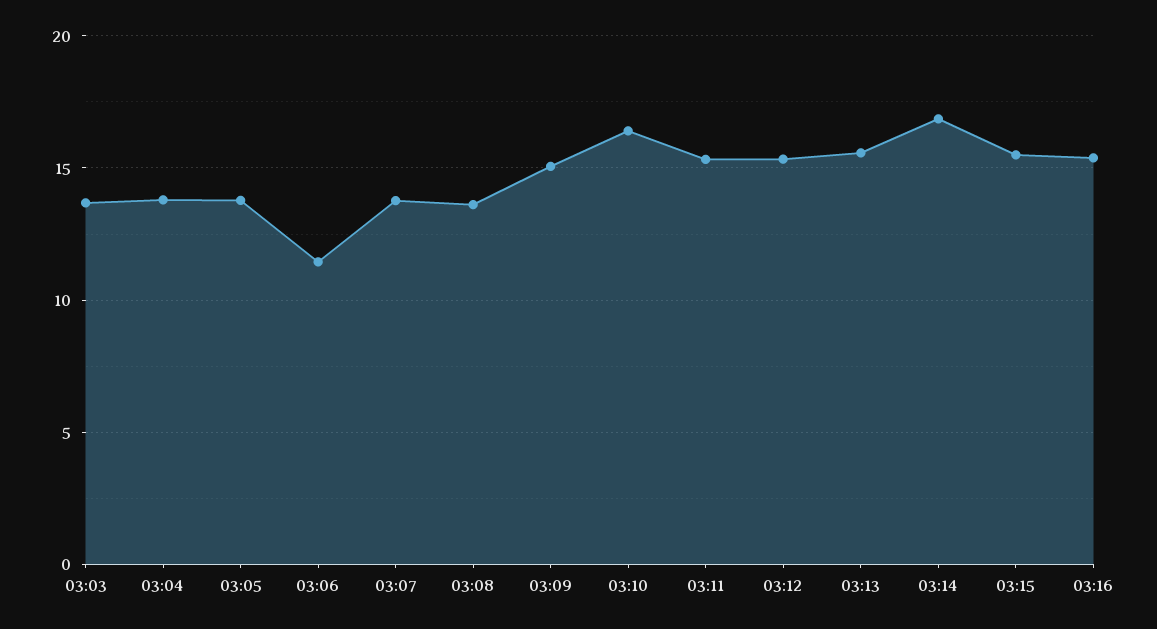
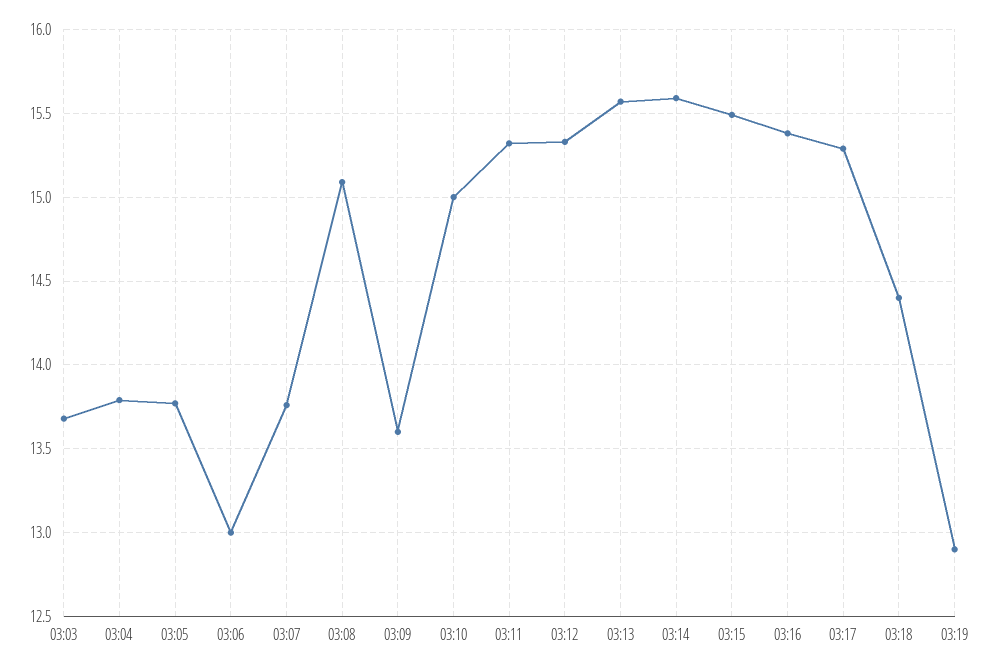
03:06: 11.5 -> 13
03:08: 13.5 -> 15.1
03:09: 15 -> 13.6
03:10: 16.5 -> 15
03:14: 17 -> 15.6
03:17: none -> 15.3
03:18: none -> 14.4
03:19: none -> 12.9

